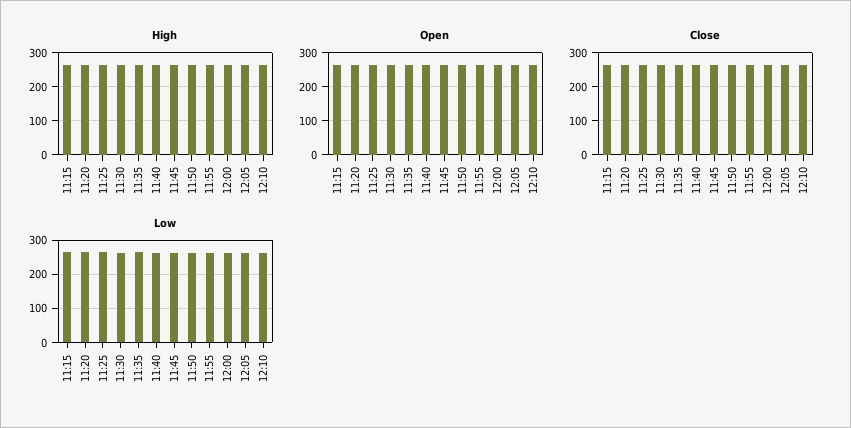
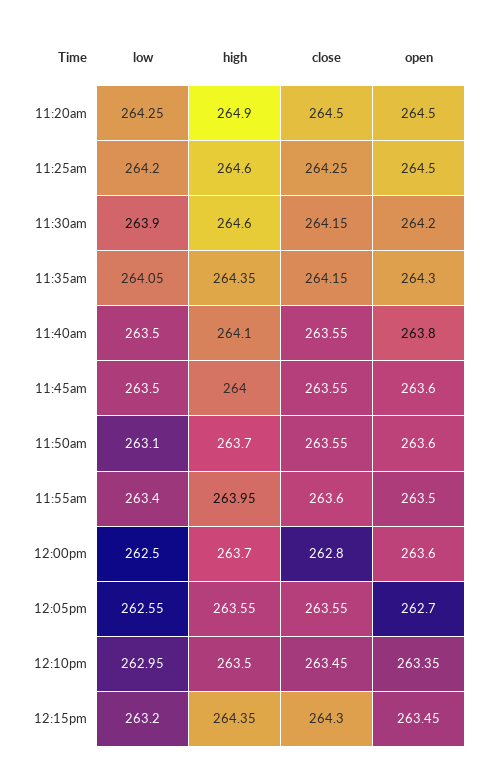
High, 11:15: 260 -> none
Open, 11:15: 260 -> none
Close, 11:15: 260 -> none
Low, 11:15: 260 -> none
Low, 12:15pm: none -> 263.2
High, 12:15pm: none -> 264.35
Close, 12:15pm: none -> 264.3
Open, 12:15pm: none -> 263.45

